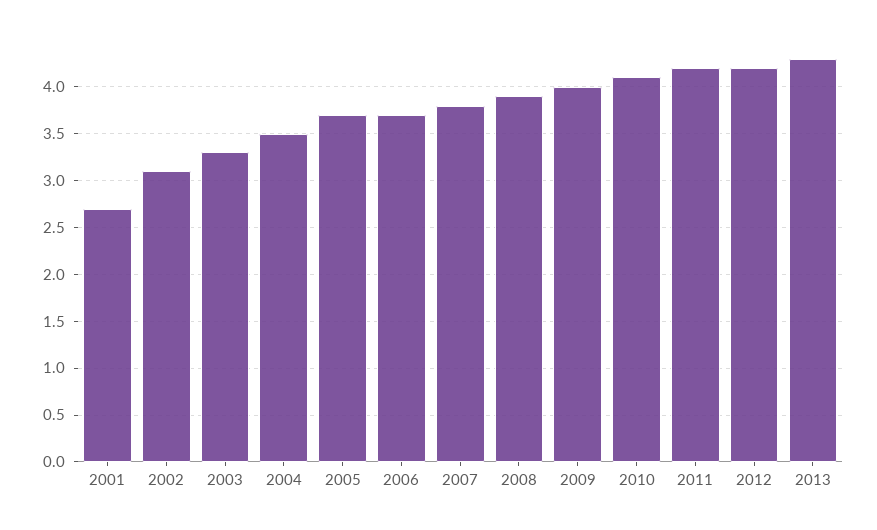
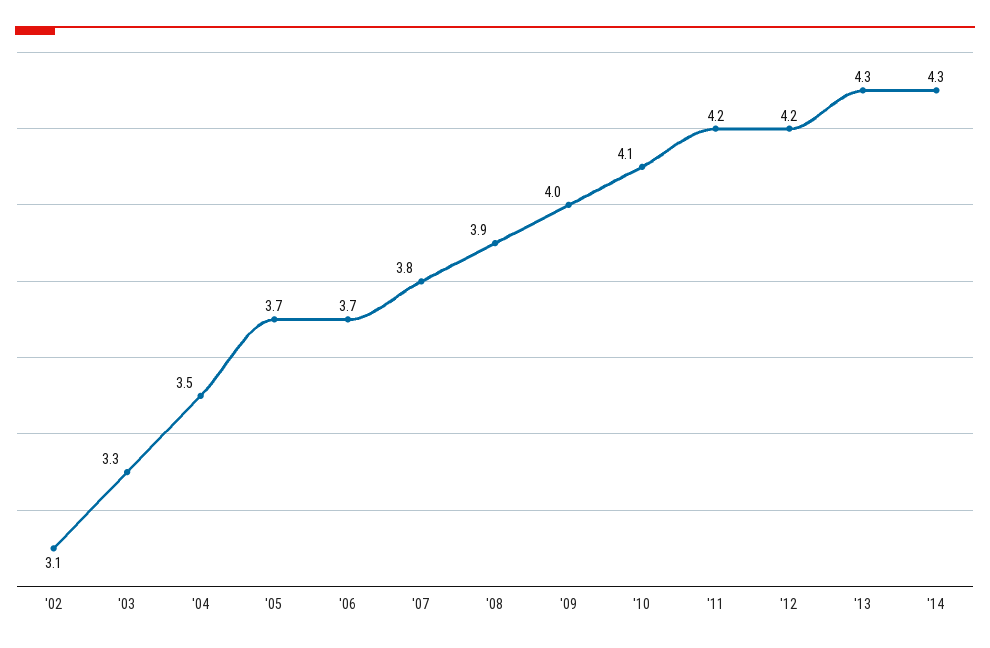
2001: 2.7 -> none
'14: none -> 4.3

